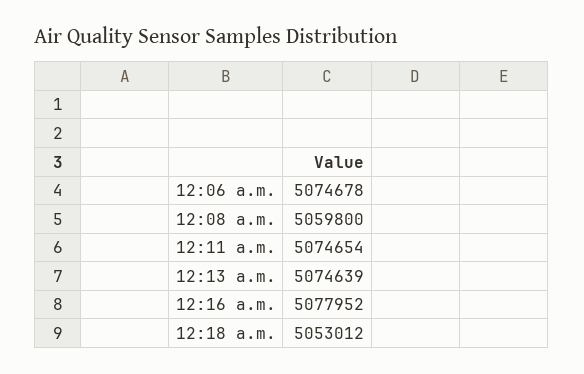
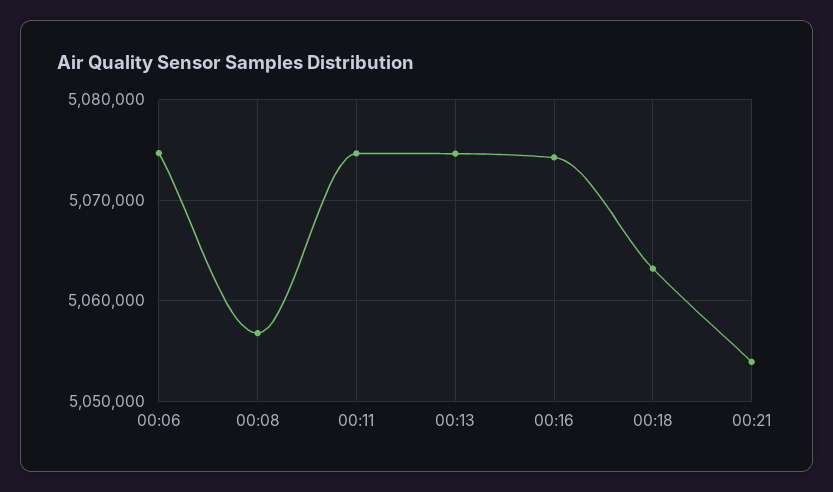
12:08 a.m.: 5059800 -> 5057000
12:16 a.m.: 5077952 -> 5074000
12:18 a.m.: 5053012 -> 5063000
00:21: none -> 5054000

